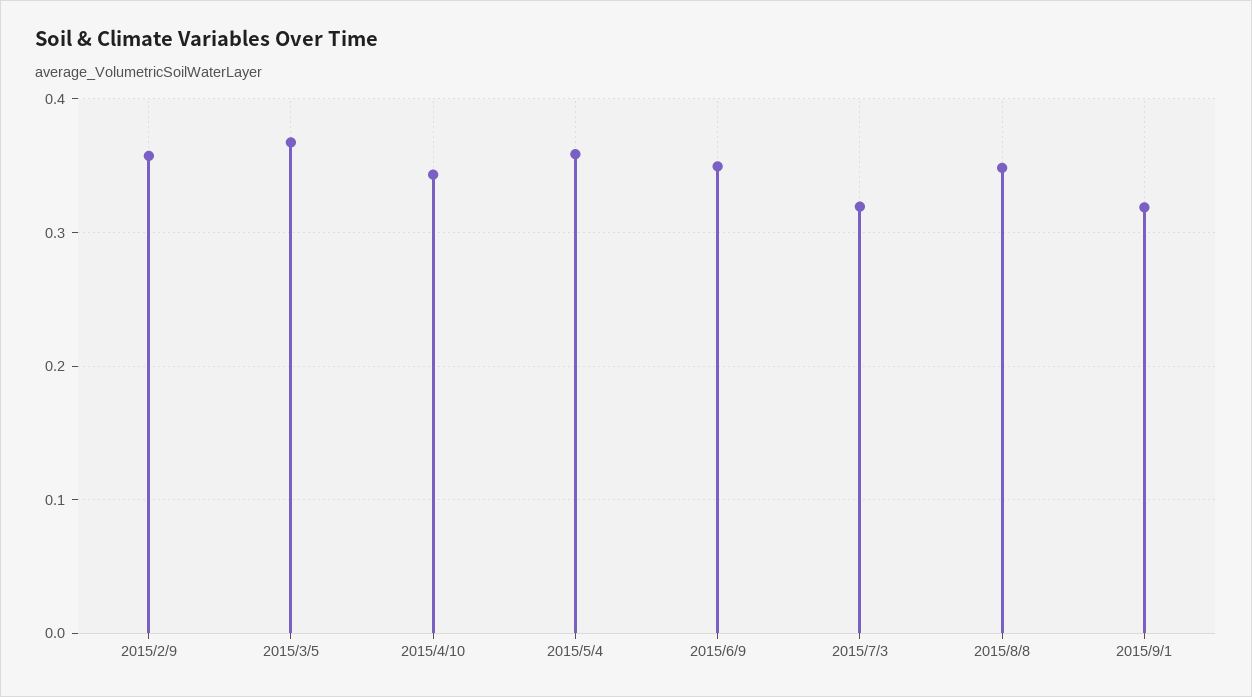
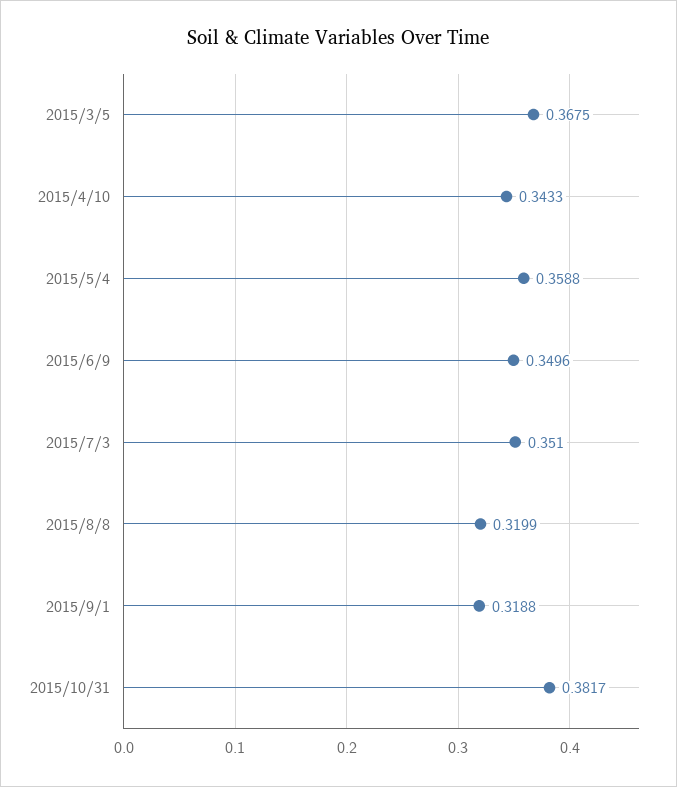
2015/2/9: 0.36 -> none
2015/7/3: 0.32 -> 0.351
2015/8/8: 0.35 -> 0.3199
2015/10/31: none -> 0.3817

